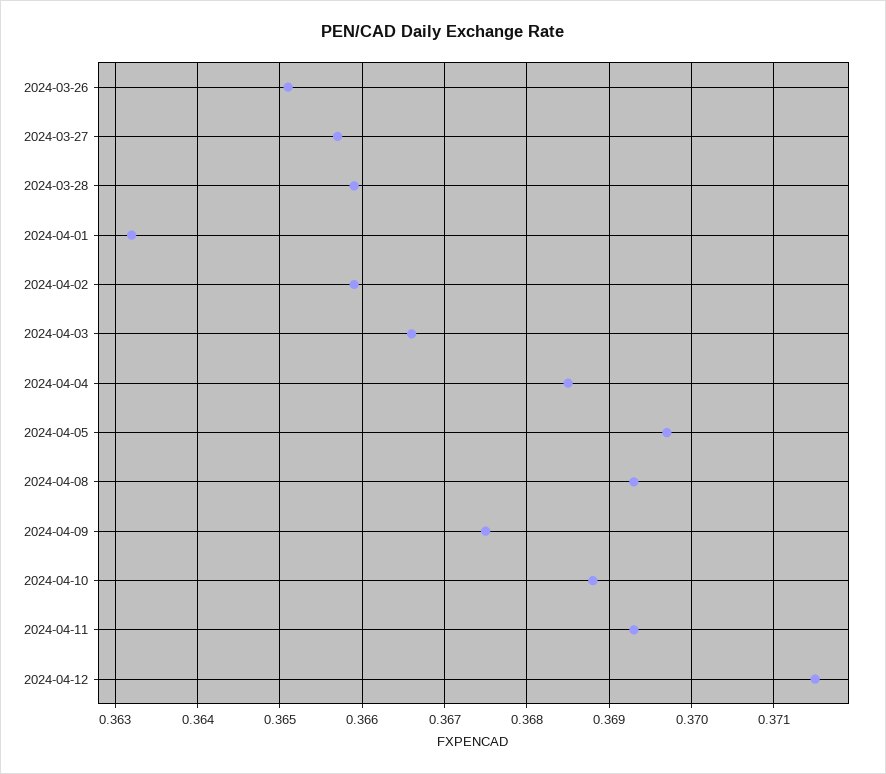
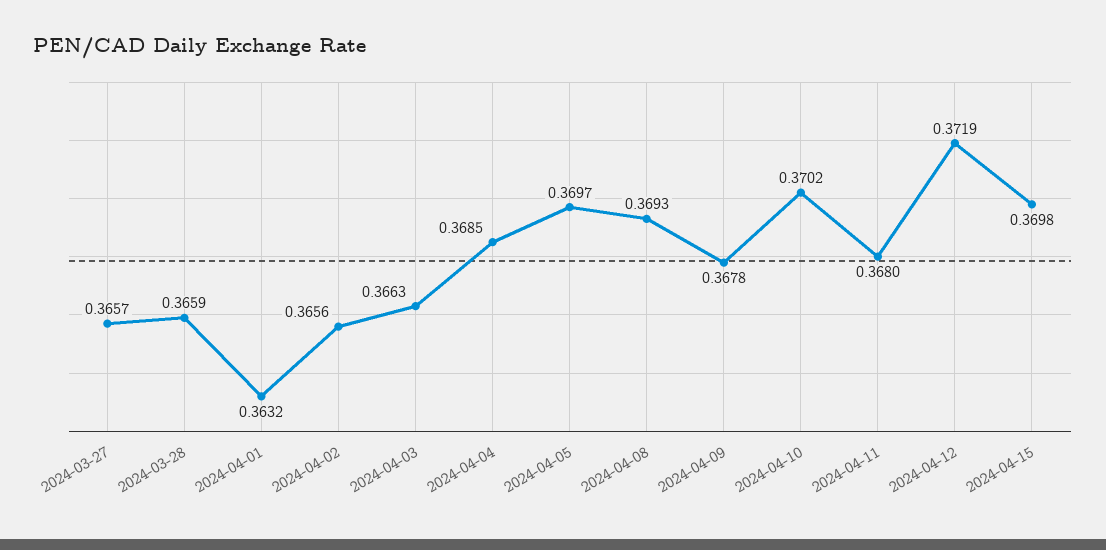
2024-03-26: 0.3651 -> none
2024-04-02: 0.3659 -> 0.3656
2024-04-03: 0.3666 -> 0.3663
2024-04-09: 0.3675 -> 0.3678
2024-04-10: 0.3688 -> 0.3702
2024-04-11: 0.3693 -> 0.368
2024-04-12: 0.3715 -> 0.3719
2024-04-15: none -> 0.3698

